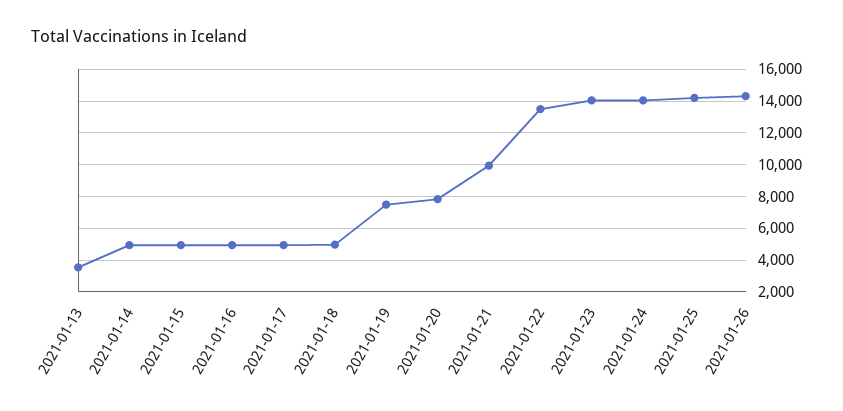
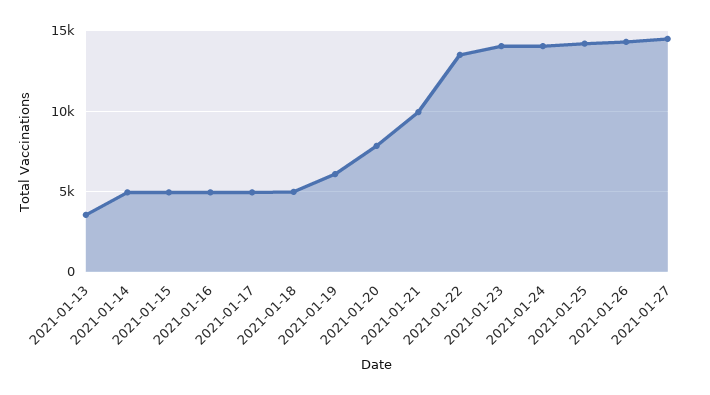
2021-01-19: 7500 -> 6000
2021-01-27: none -> 14500

